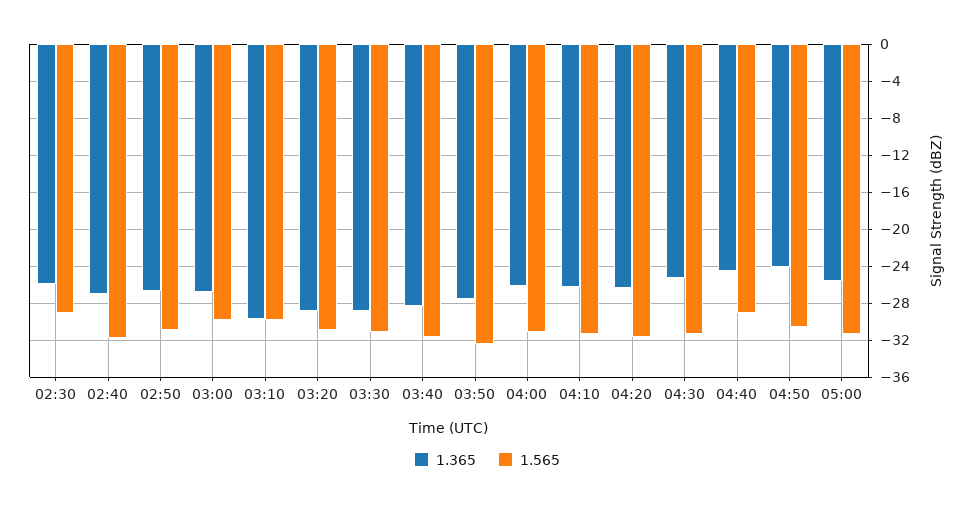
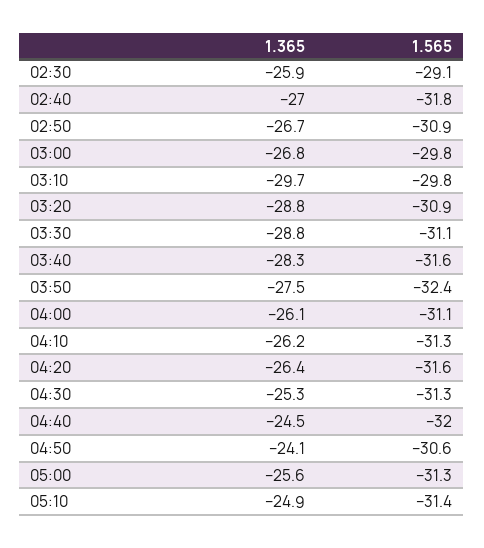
1.565, 04:40: -29 -> -32
1.365, 05:10: none -> -24.9
1.565, 05:10: none -> -31.4

